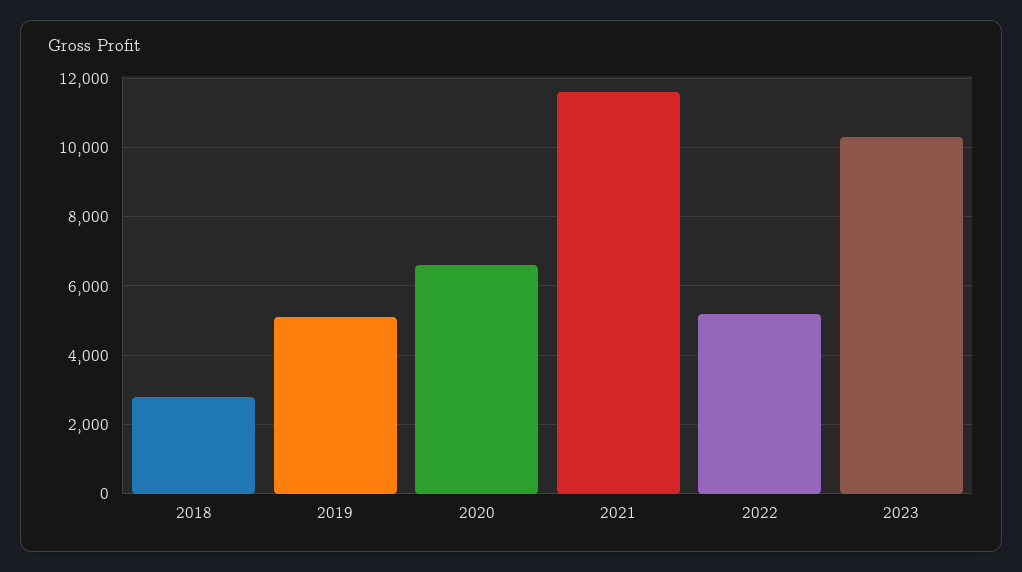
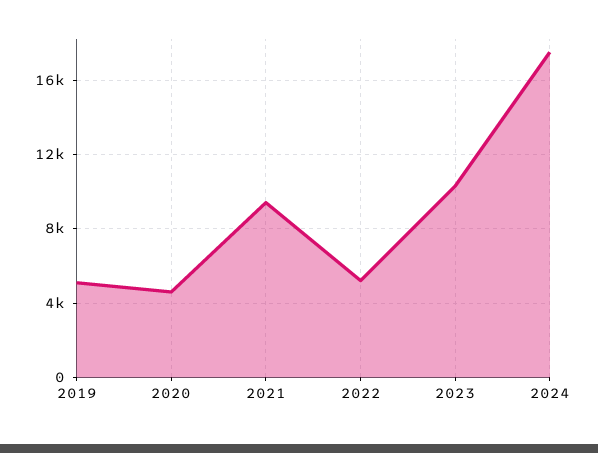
2018: 2800 -> none
2020: 6600 -> 4500
2021: 11600 -> 9500
2024: none -> 17500

